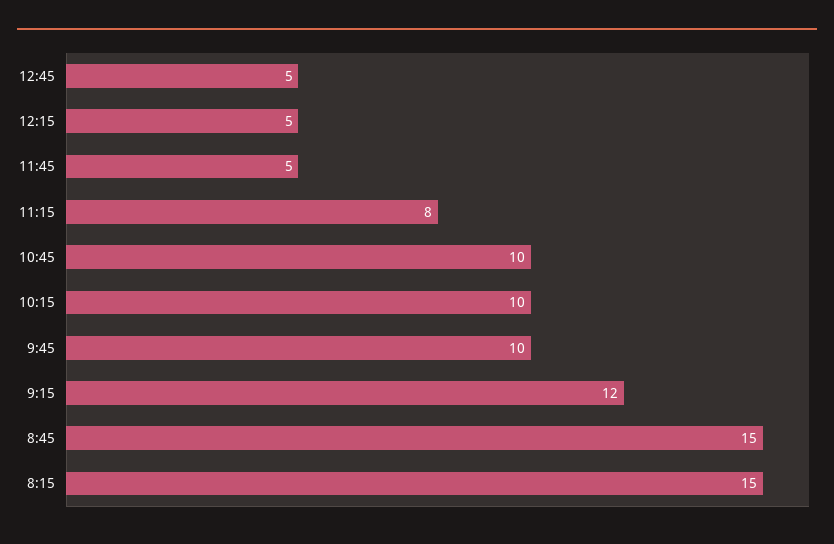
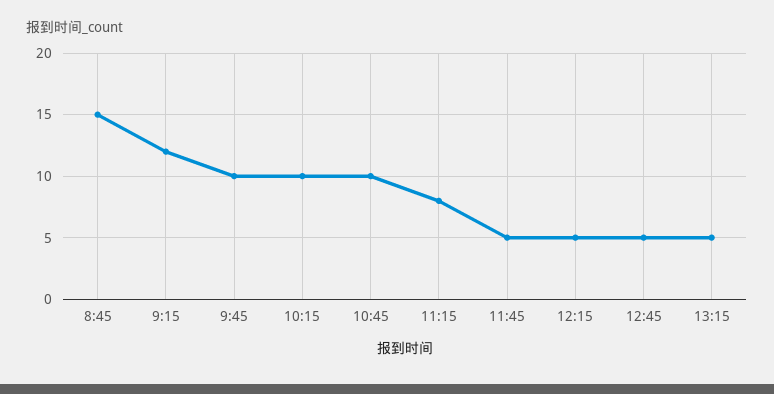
8:15: 15 -> none
13:15: none -> 5

